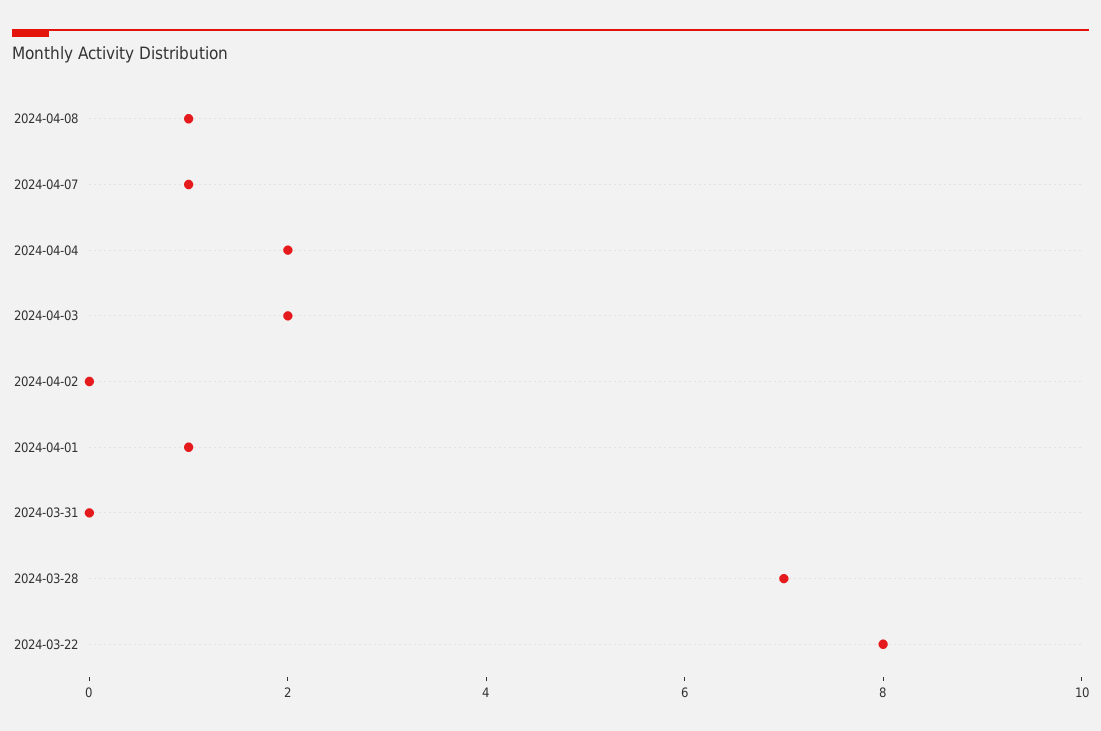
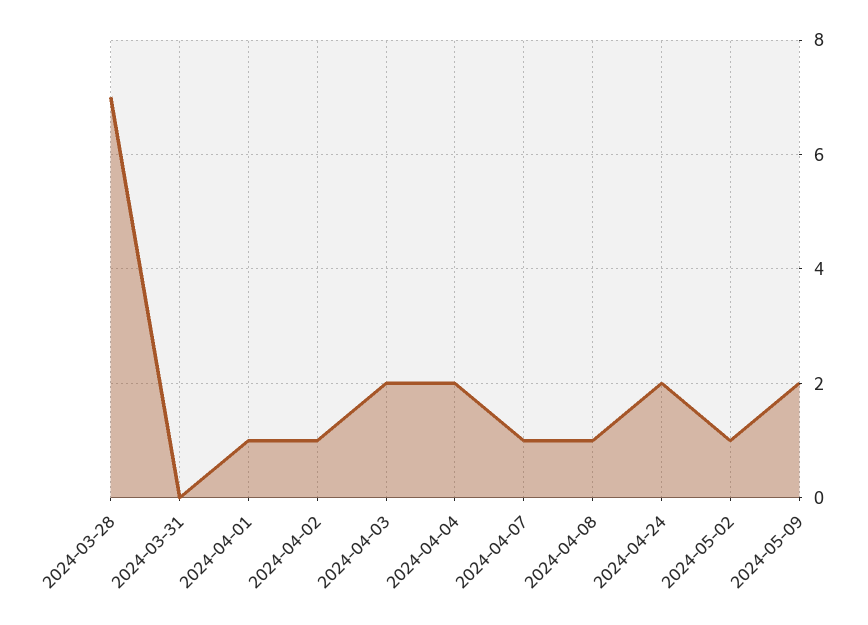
2024-04-02: 0 -> 1
2024-03-22: 8 -> none
2024-04-24: none -> 2
2024-05-02: none -> 1
2024-05-09: none -> 2

